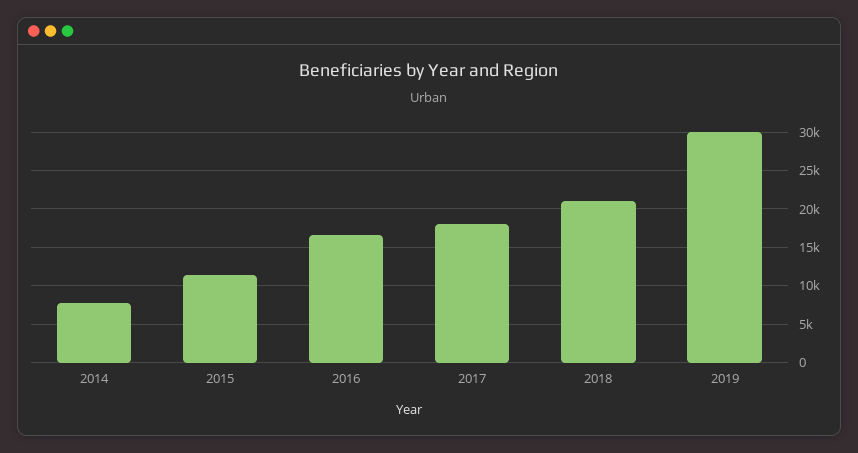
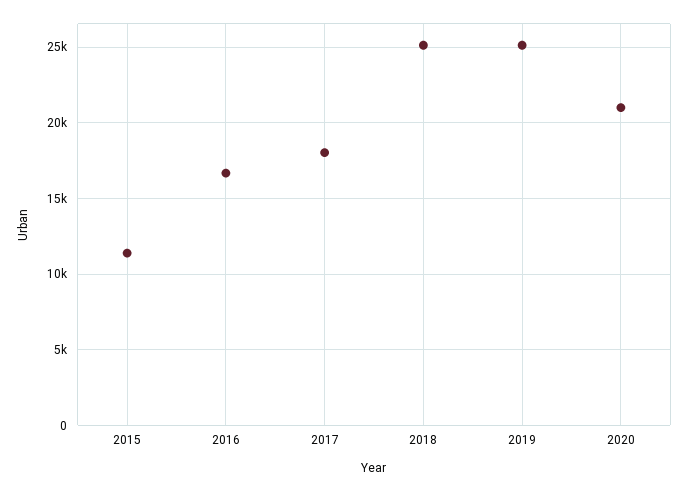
2014: 8000 -> none
2018: 21000 -> 25000
2019: 30000 -> 25000
2020: none -> 21000

